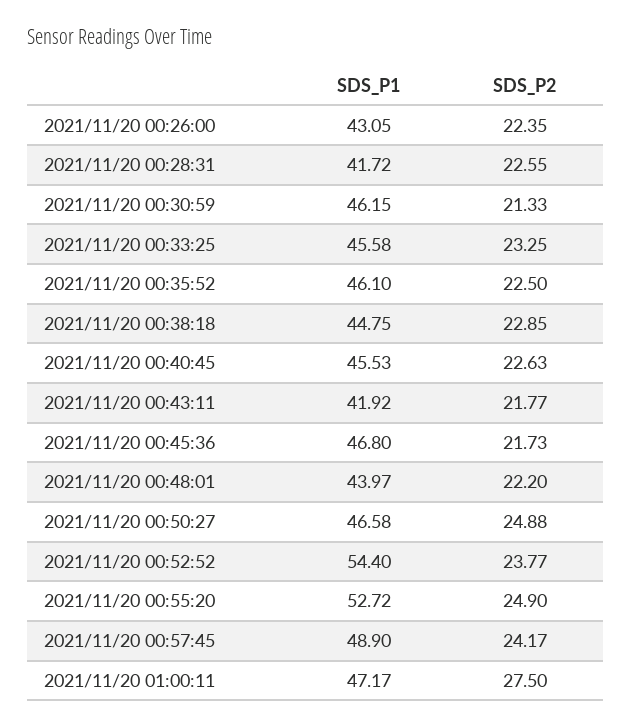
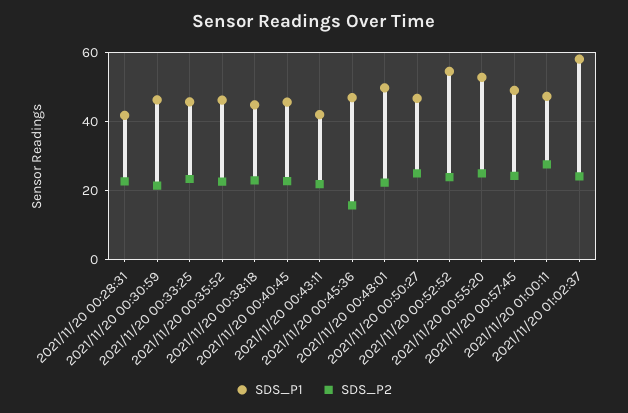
SDS_P1, 2021/11/20 00:26:00: 43.05 -> none
SDS_P2, 2021/11/20 00:26:00: 22.35 -> none
SDS_P2, 2021/11/20 00:45:36: 21.73 -> 16
SDS_P1, 2021/11/20 00:48:01: 43.97 -> 50
SDS_P1, 2021/11/20 01:02:37: none -> 58
SDS_P2, 2021/11/20 01:02:37: none -> 24

